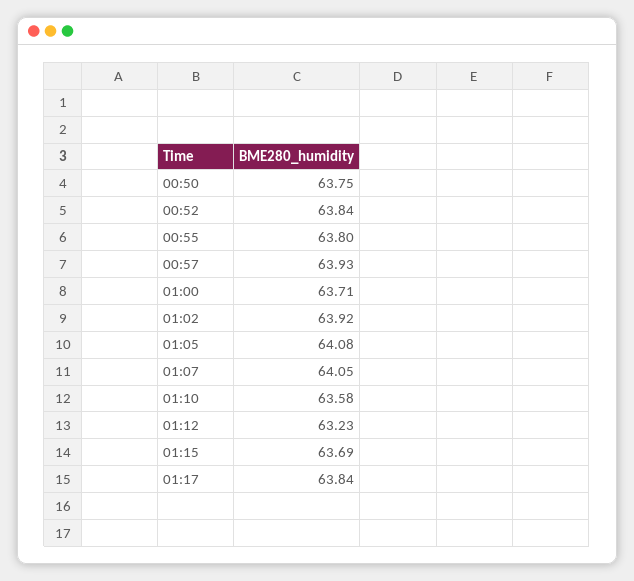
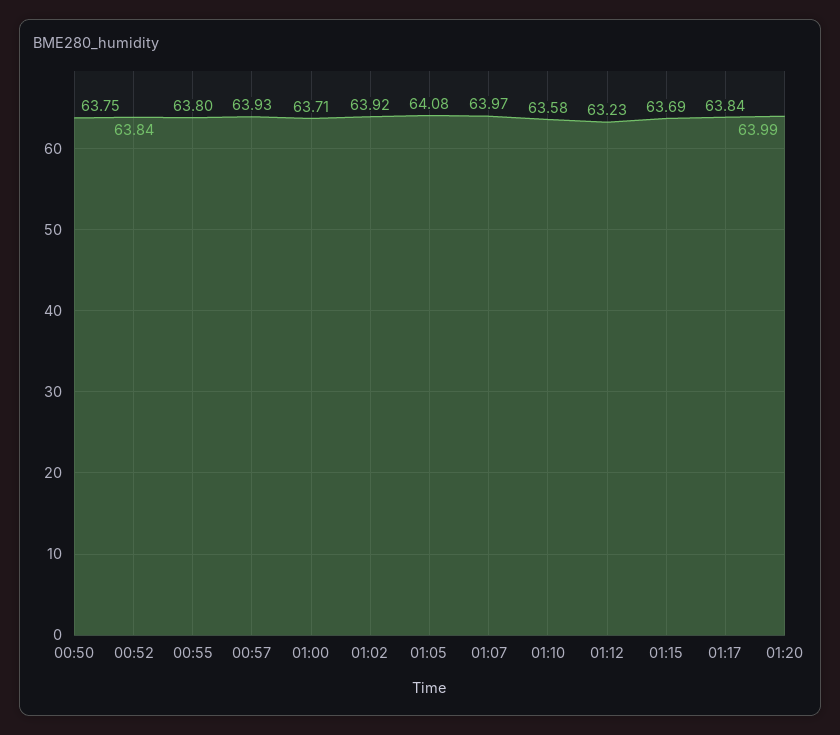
01:07: 64.05 -> 63.97
01:20: none -> 63.99

